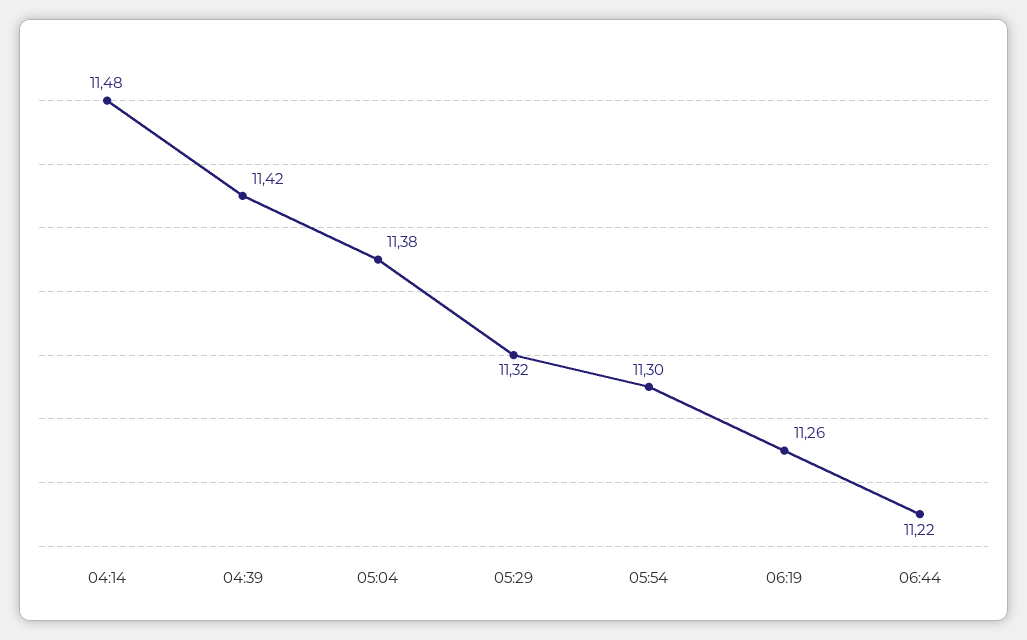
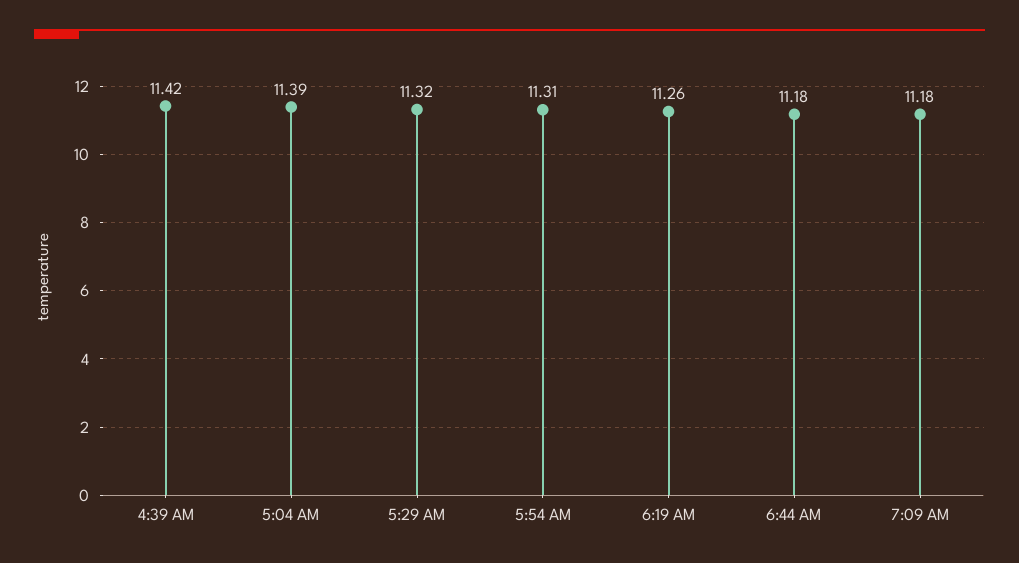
04:14: 11.48 -> none
05:04: 11.38 -> 11.39
05:54: 11.3 -> 11.31
06:44: 11.22 -> 11.18
7:09 AM: none -> 11.18

